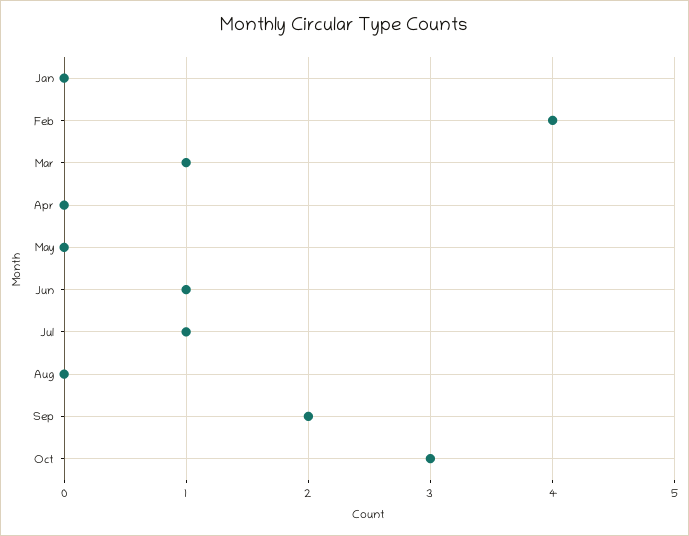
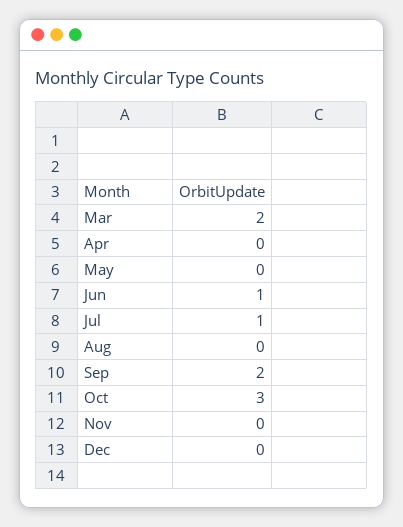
Jan: 0 -> none
Feb: 4 -> none
Mar: 1 -> 2
Nov: none -> 0
Dec: none -> 0

